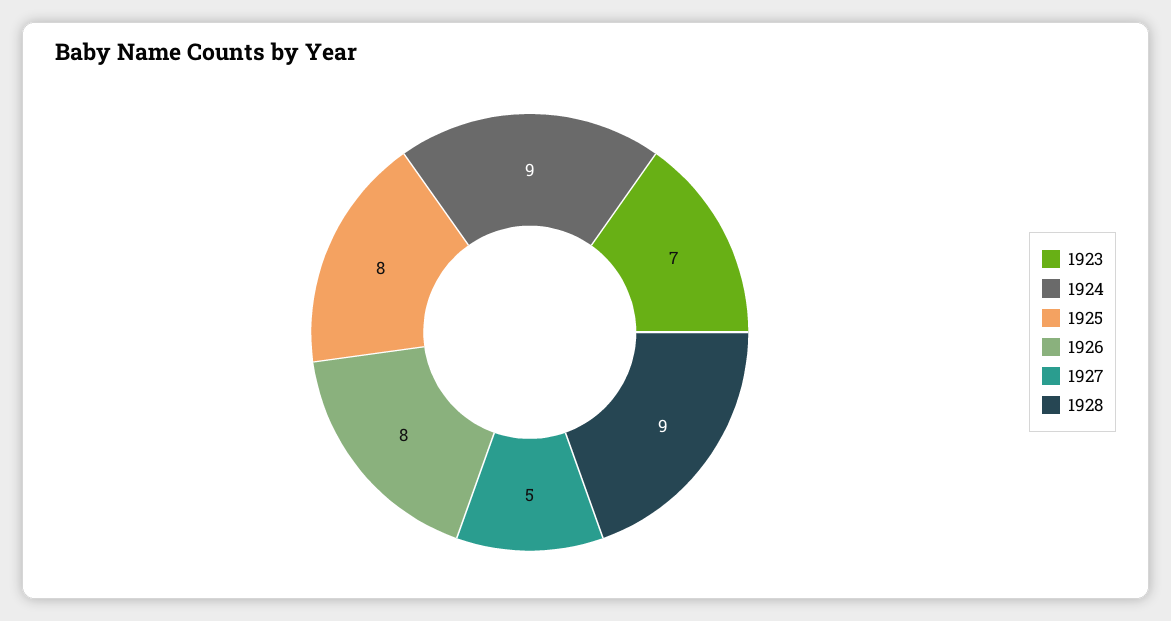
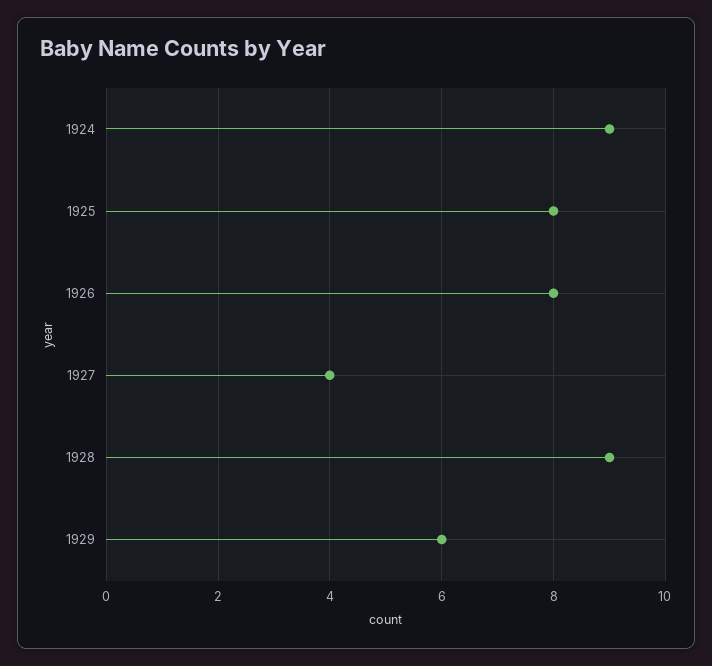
1923: 7 -> none
1927: 5 -> 4
1929: none -> 6

